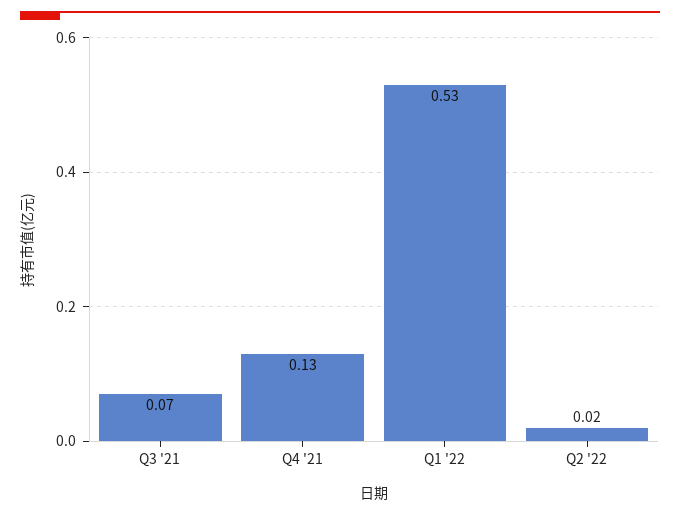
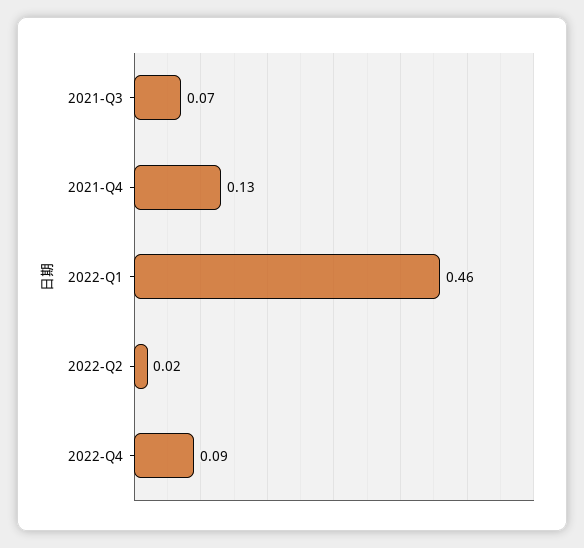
Q1 '22: 0.53 -> 0.46
2022-Q4: none -> 0.09

